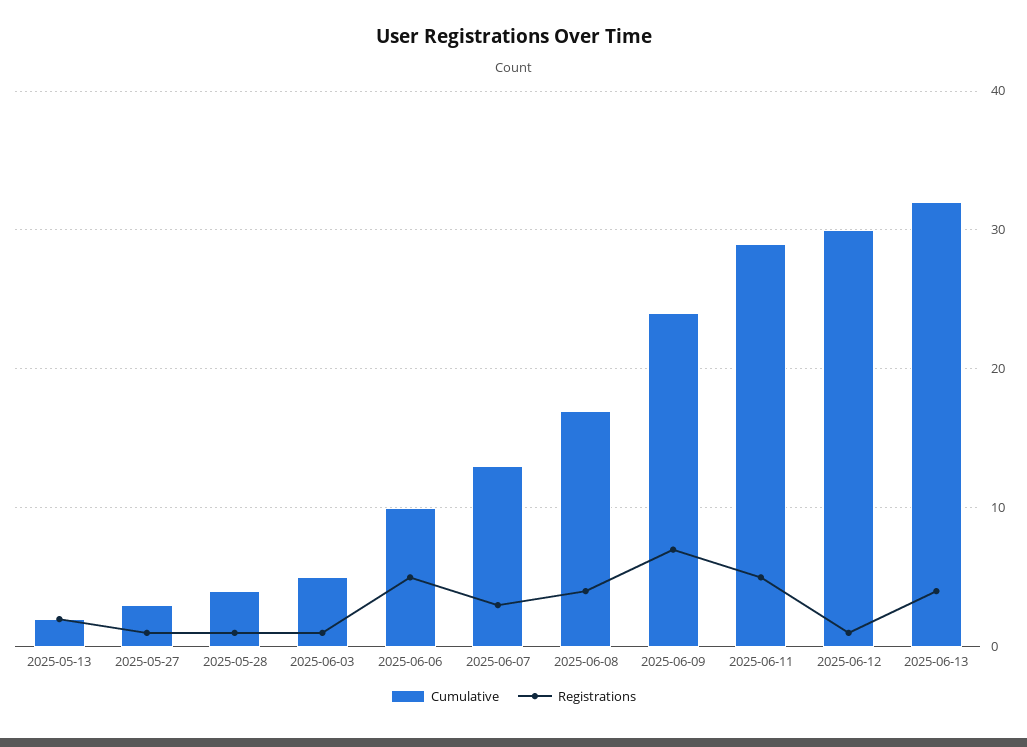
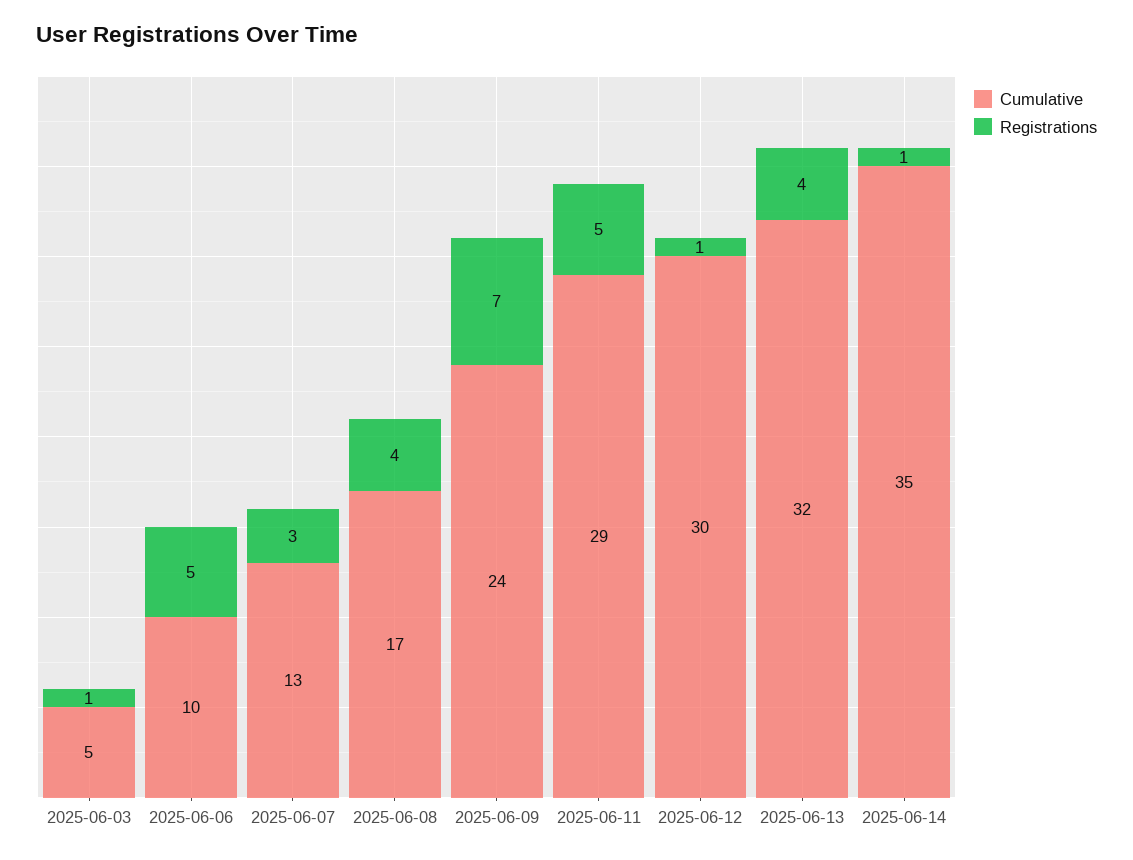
Cumulative, 2025-05-13: 2 -> none
Registrations, 2025-05-13: 2 -> none
Cumulative, 2025-05-27: 3 -> none
Registrations, 2025-05-27: 1 -> none
Cumulative, 2025-05-28: 4 -> none
Registrations, 2025-05-28: 1 -> none
Cumulative, 2025-06-14: none -> 35
Registrations, 2025-06-14: none -> 1

